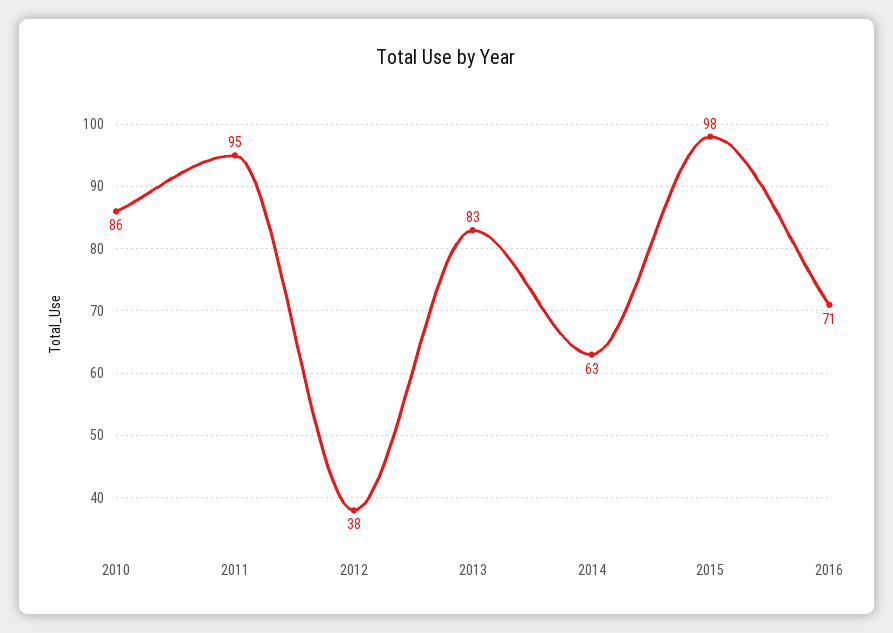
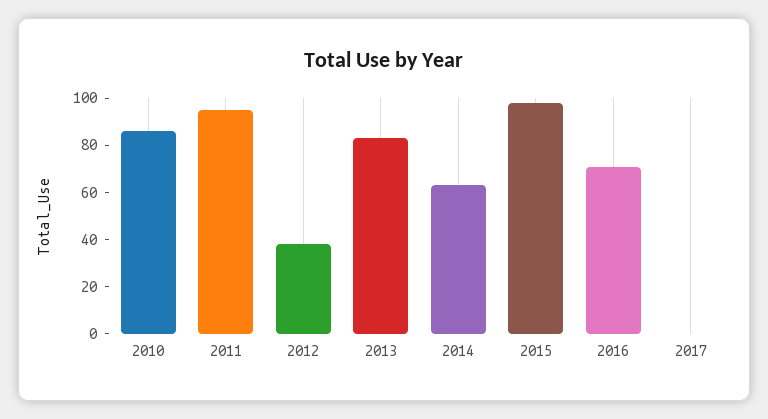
2017: none -> 0

